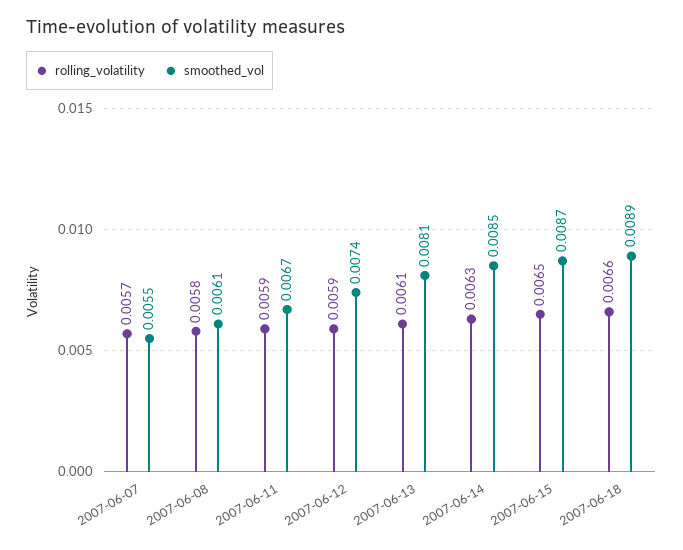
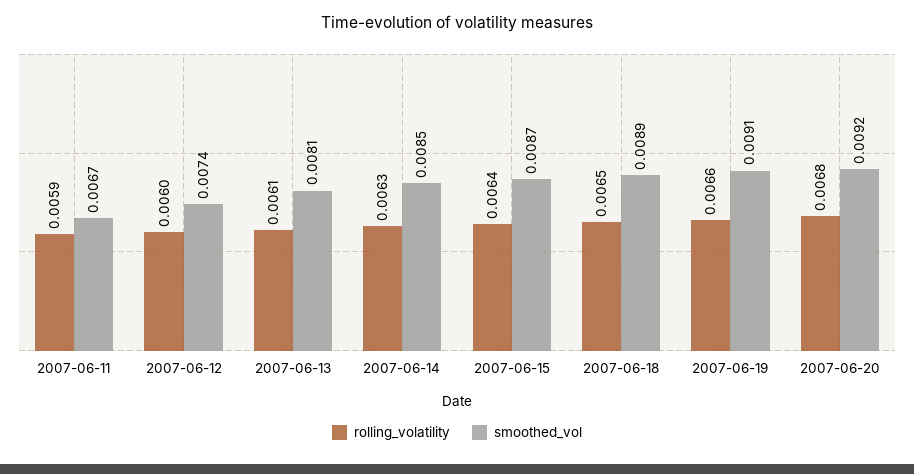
rolling_volatility, 2007-06-07: 0.0057 -> none
smoothed_vol, 2007-06-07: 0.0055 -> none
rolling_volatility, 2007-06-08: 0.0058 -> none
smoothed_vol, 2007-06-08: 0.0061 -> none
rolling_volatility, 2007-06-12: 0.0059 -> 0.006
rolling_volatility, 2007-06-15: 0.0065 -> 0.0064
rolling_volatility, 2007-06-18: 0.0066 -> 0.0065
rolling_volatility, 2007-06-19: none -> 0.0066
smoothed_vol, 2007-06-19: none -> 0.0091
rolling_volatility, 2007-06-20: none -> 0.0068
smoothed_vol, 2007-06-20: none -> 0.0092

